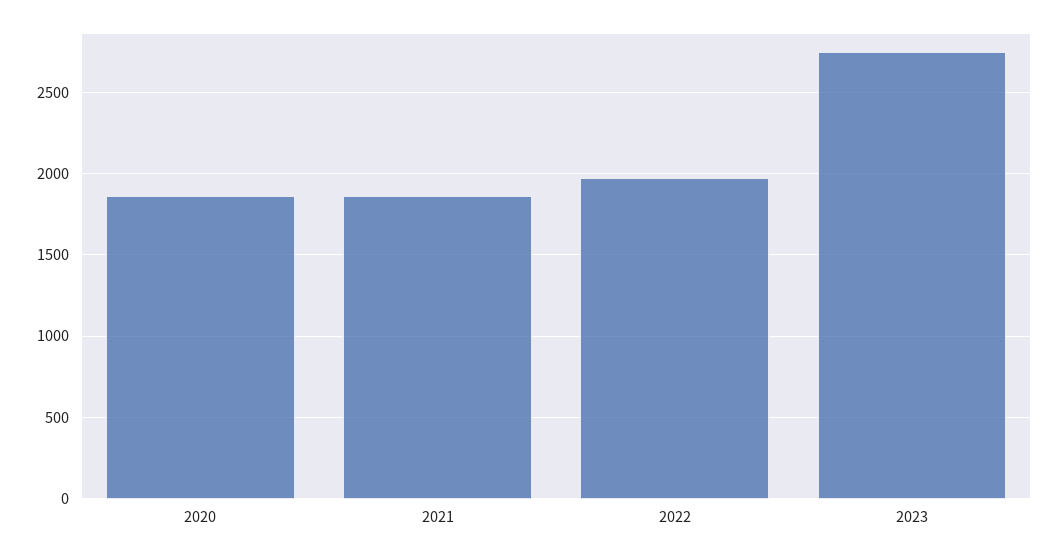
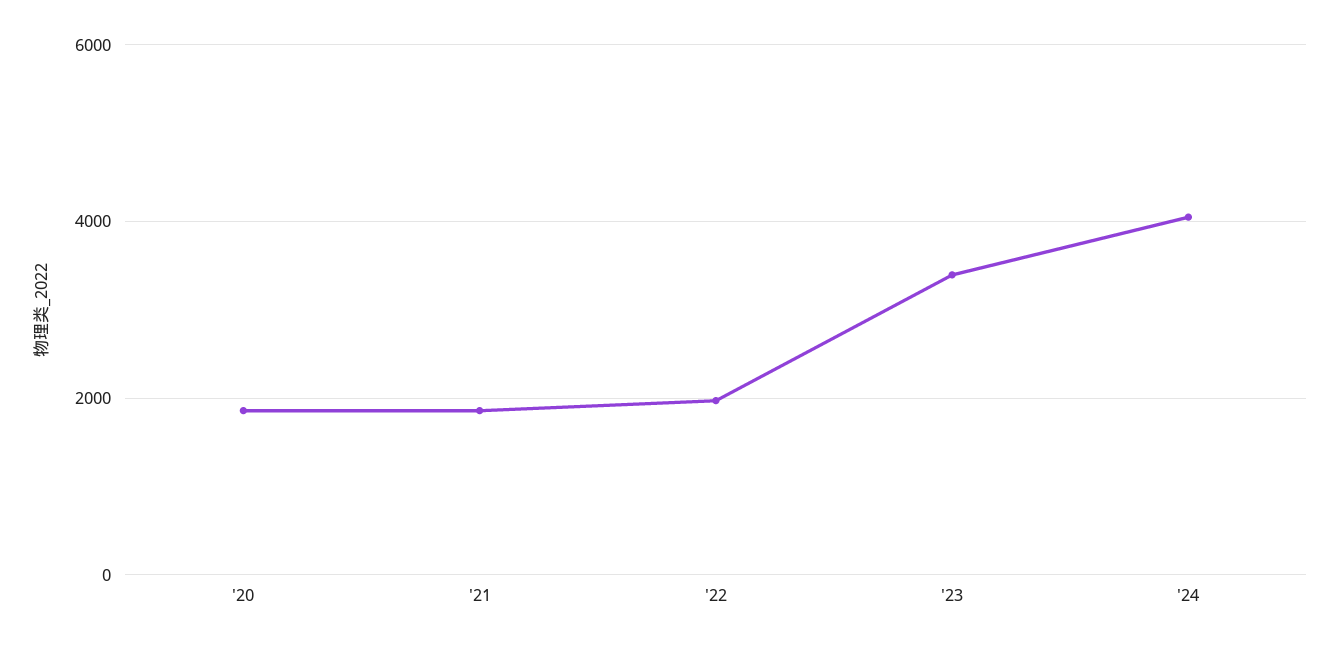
2023: 2750 -> 3400
'24: none -> 4000

